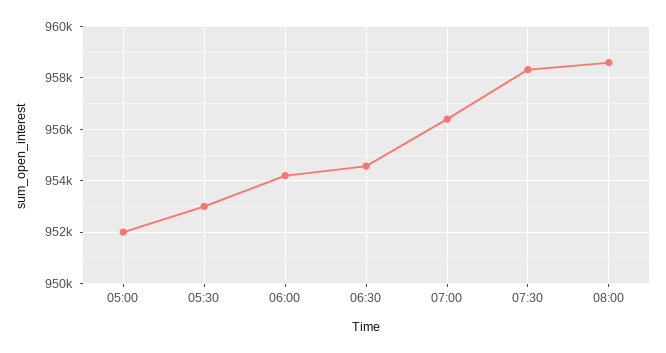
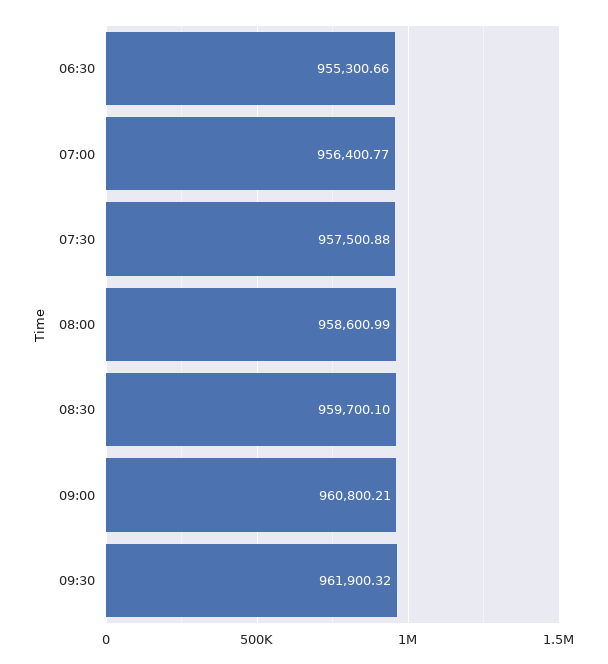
05:00: 952000 -> none
05:30: 953000 -> none
06:00: 954250 -> none
06:30: 954500 -> 955300.66
07:30: 958250 -> 957500.88
08:30: none -> 959700.1
09:00: none -> 960800.21
09:30: none -> 961900.32

